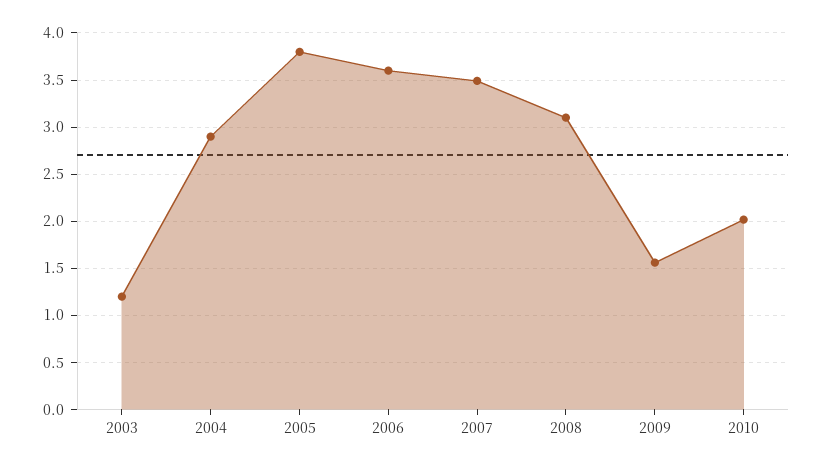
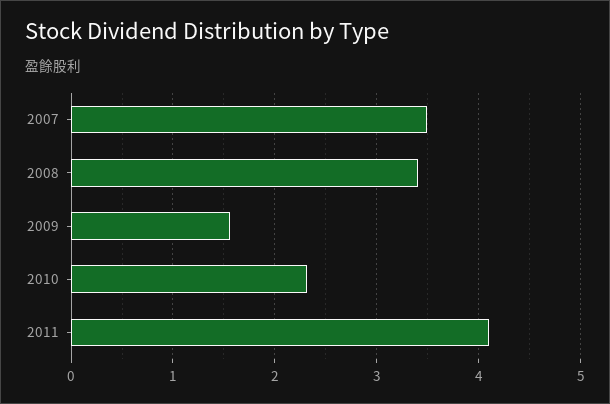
2003: 1.2 -> none
2004: 2.9 -> none
2005: 3.8 -> none
2006: 3.6 -> none
2008: 3.1 -> 3.4
2010: 2 -> 2.3
2011: none -> 4.1

